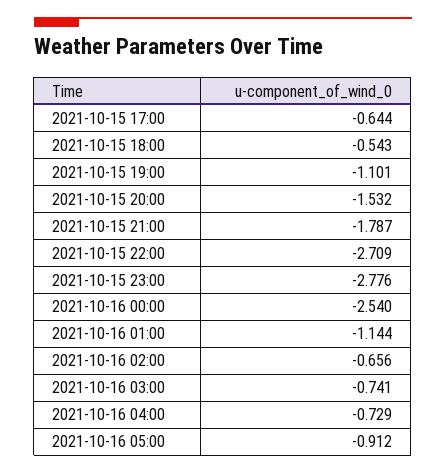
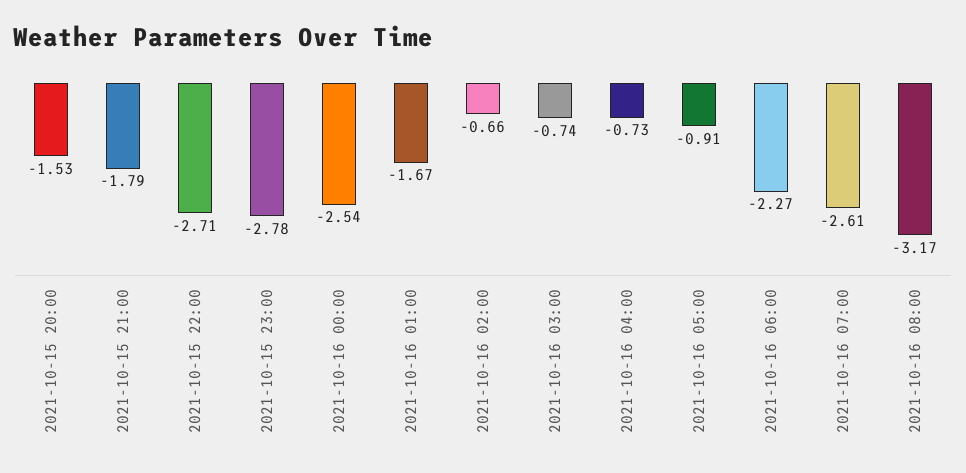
2021-10-15 17:00: -0.644 -> none
2021-10-15 18:00: -0.543 -> none
2021-10-15 19:00: -1.101 -> none
2021-10-16 01:00: -1.144 -> -1.67
2021-10-16 06:00: none -> -2.27
2021-10-16 07:00: none -> -2.61
2021-10-16 08:00: none -> -3.17

